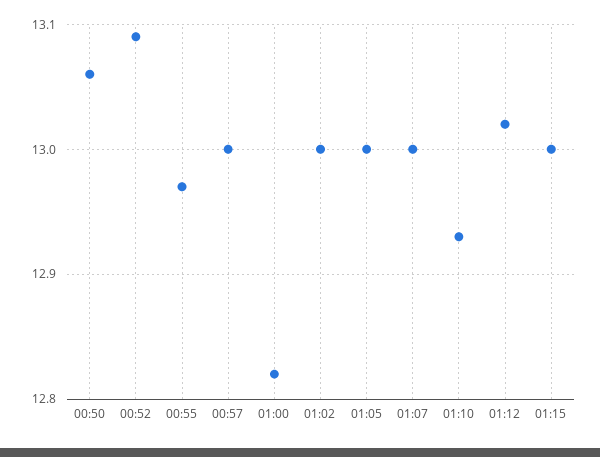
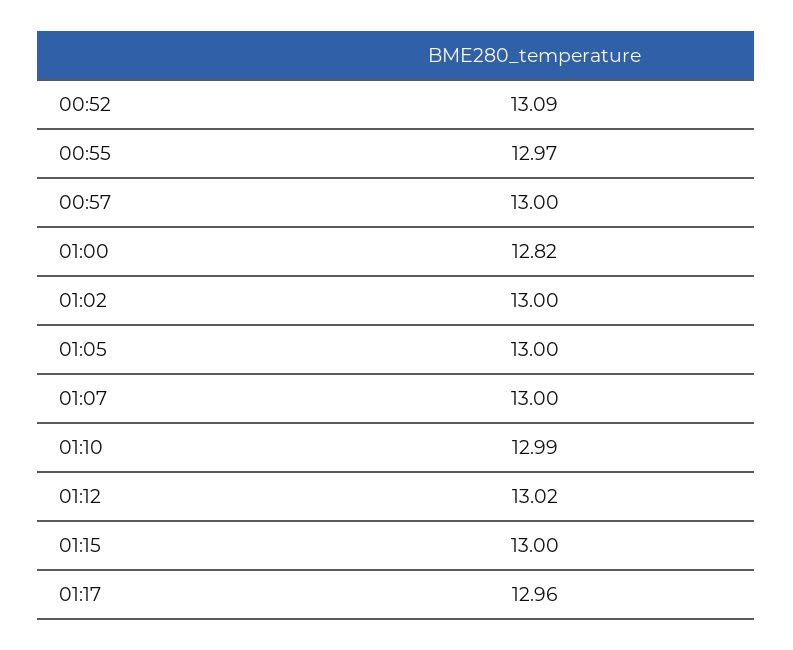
00:50: 13.06 -> none
01:10: 12.93 -> 12.99
01:17: none -> 12.96

